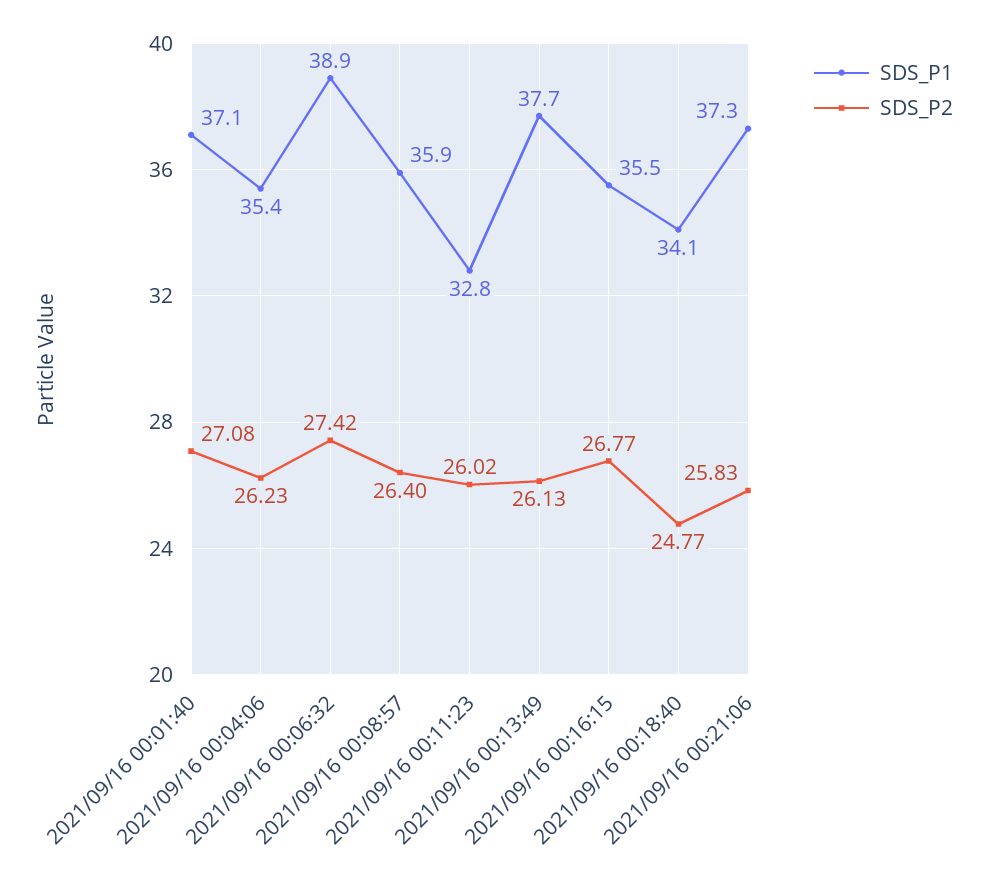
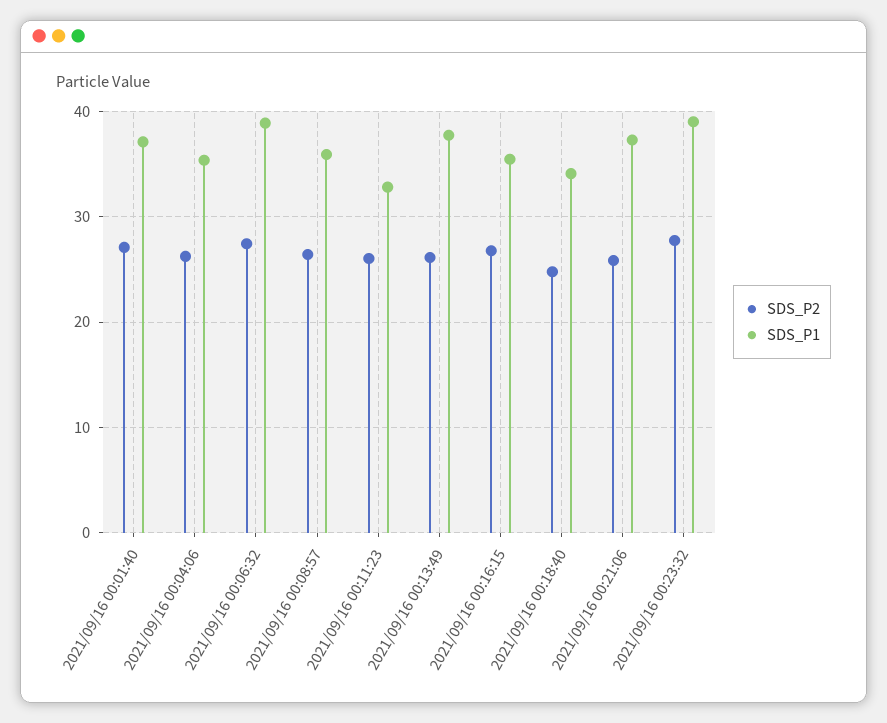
SDS_P2, 2021/09/16 00:23:32: none -> 28
SDS_P1, 2021/09/16 00:23:32: none -> 39

